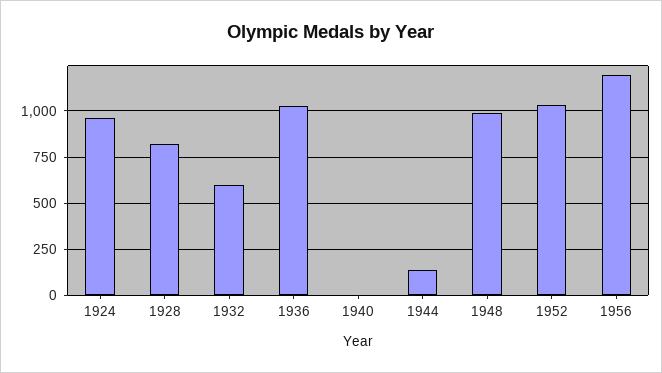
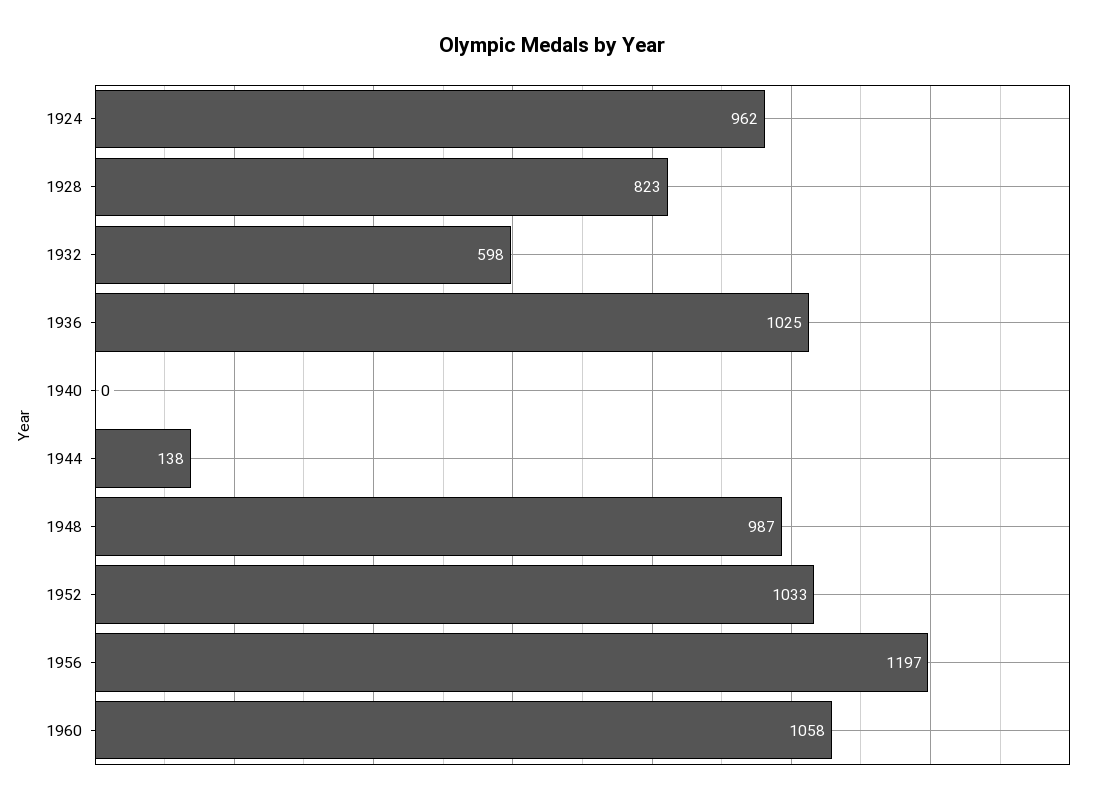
1960: none -> 1058

